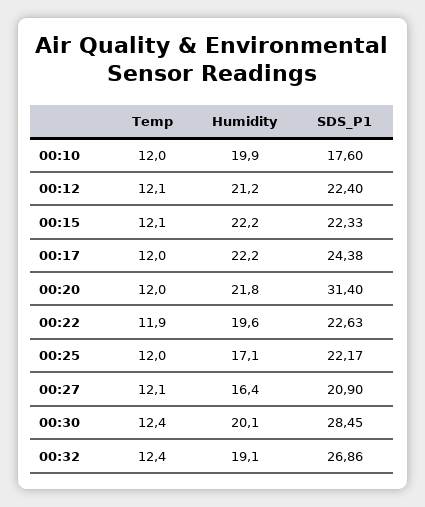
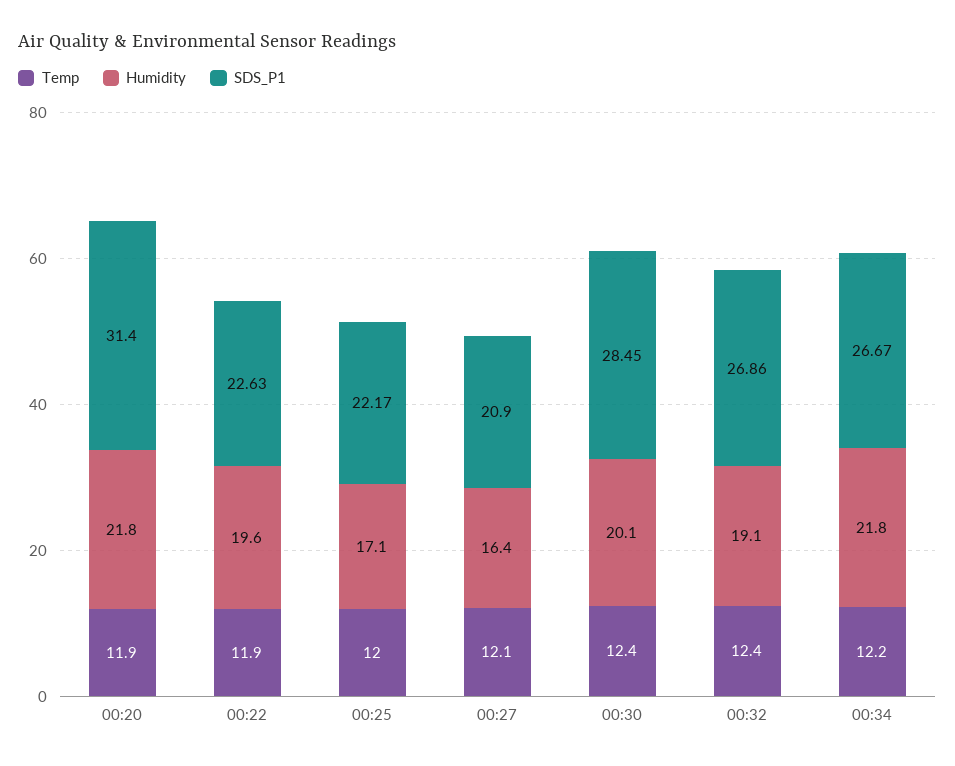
Temp, 00:10: 12 -> none
Humidity, 00:10: 19.9 -> none
SDS_P1, 00:10: 17.6 -> none
Temp, 00:12: 12.1 -> none
Humidity, 00:12: 21.2 -> none
SDS_P1, 00:12: 22.4 -> none
Temp, 00:15: 12.1 -> none
Humidity, 00:15: 22.2 -> none
SDS_P1, 00:15: 22.33 -> none
Temp, 00:17: 12 -> none
Humidity, 00:17: 22.2 -> none
SDS_P1, 00:17: 24.38 -> none
Temp, 00:20: 12 -> 11.9
Temp, 00:34: none -> 12.2
Humidity, 00:34: none -> 21.8
SDS_P1, 00:34: none -> 26.67

